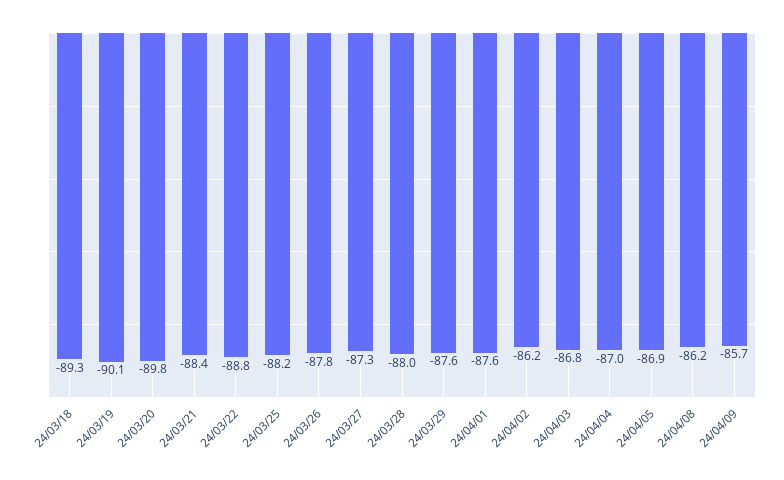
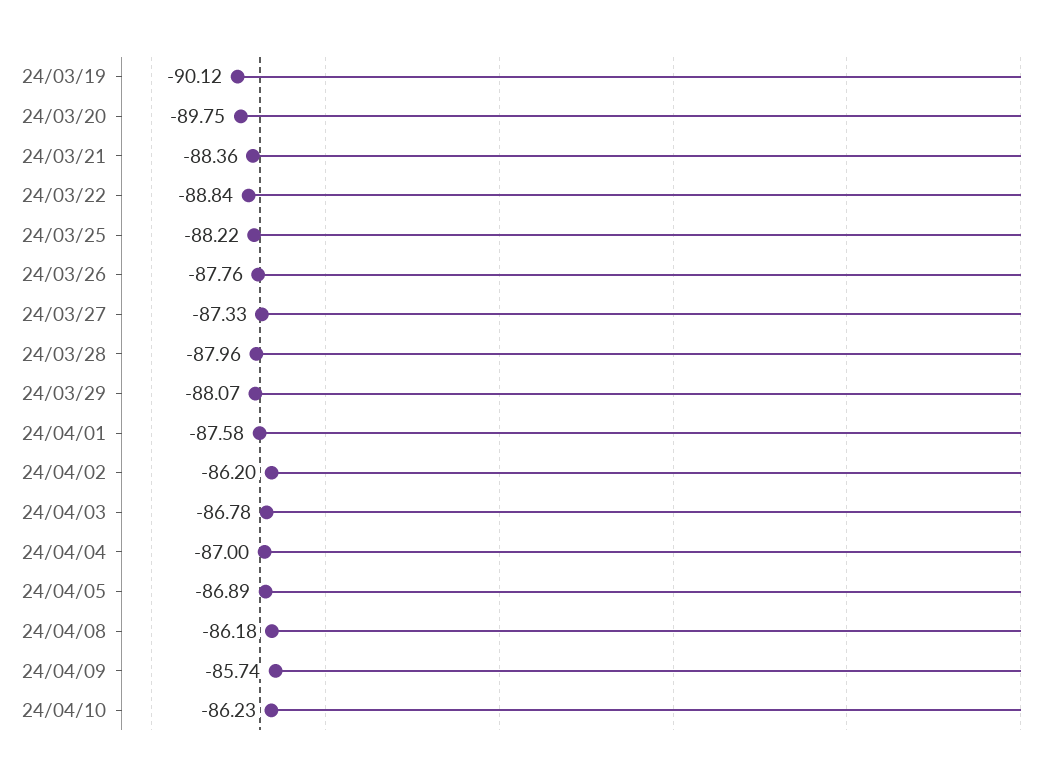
24/03/18: -89.3 -> none
24/03/29: -87.6 -> -88.07
24/04/10: none -> -86.23

